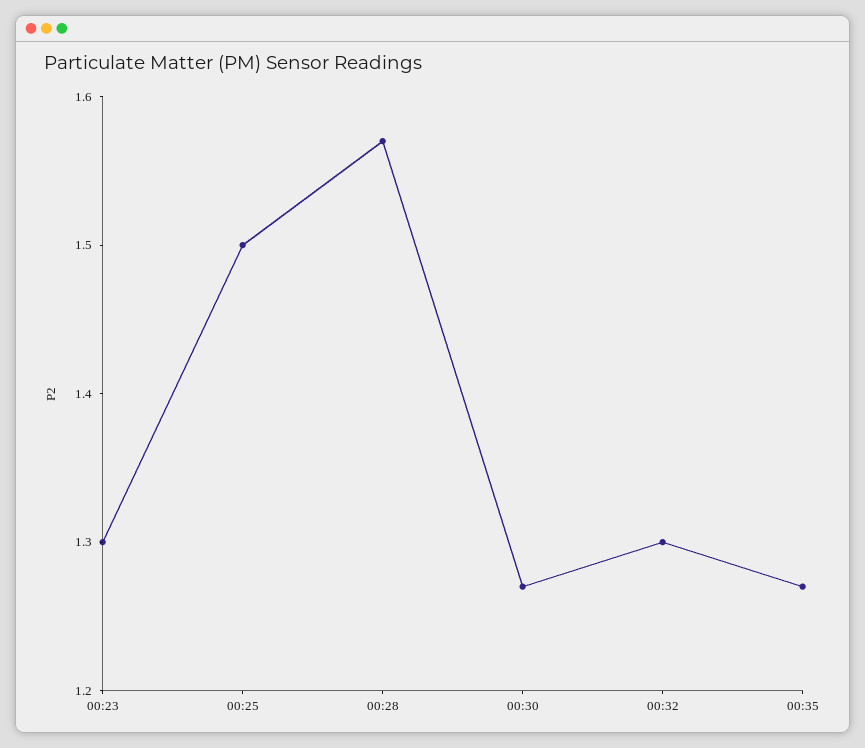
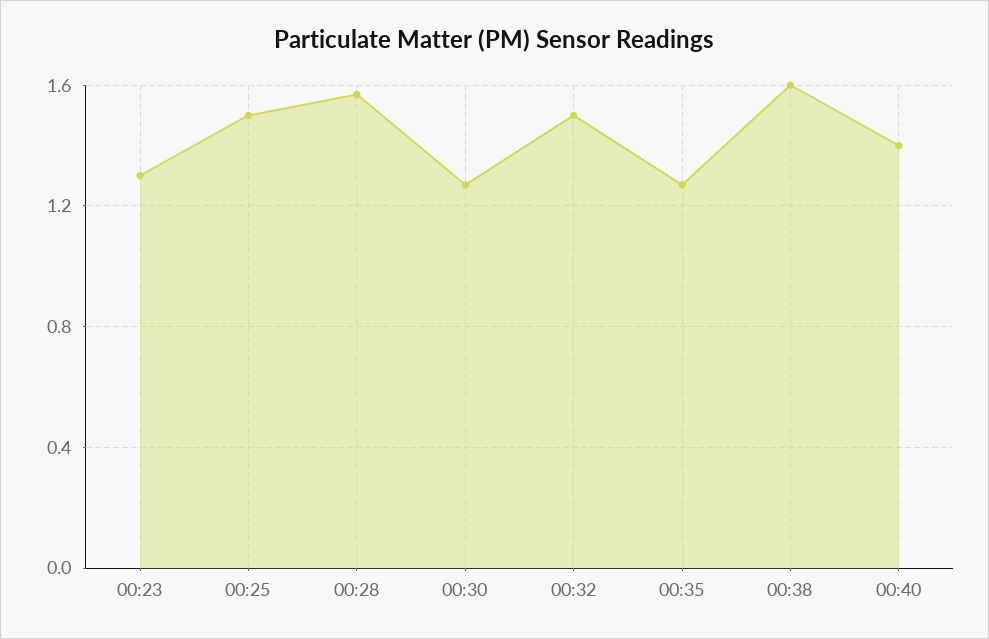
00:32: 1.3 -> 1.5
00:38: none -> 1.6
00:40: none -> 1.4

